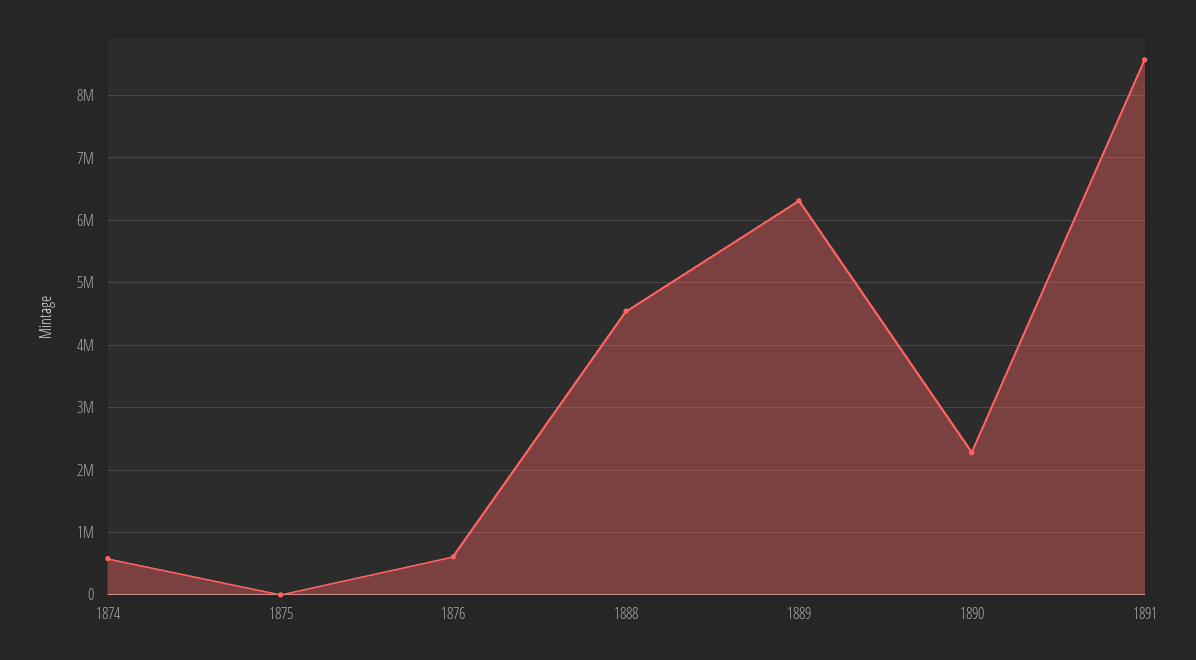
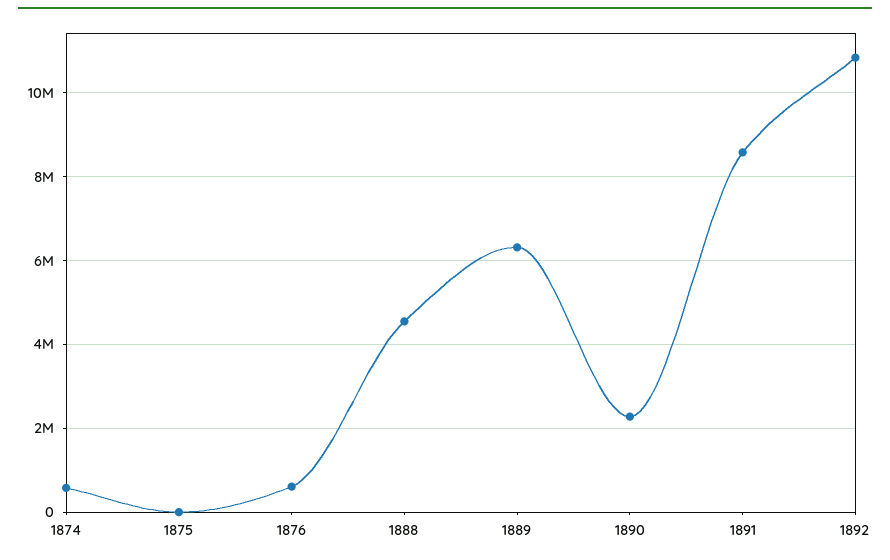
1892: none -> 10800000

